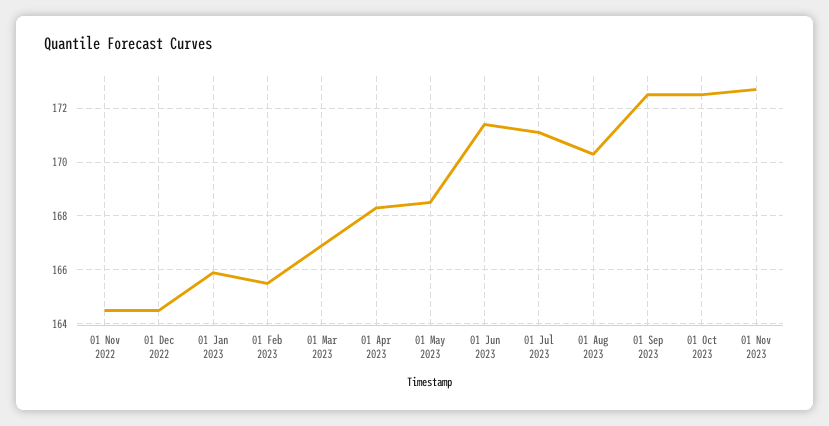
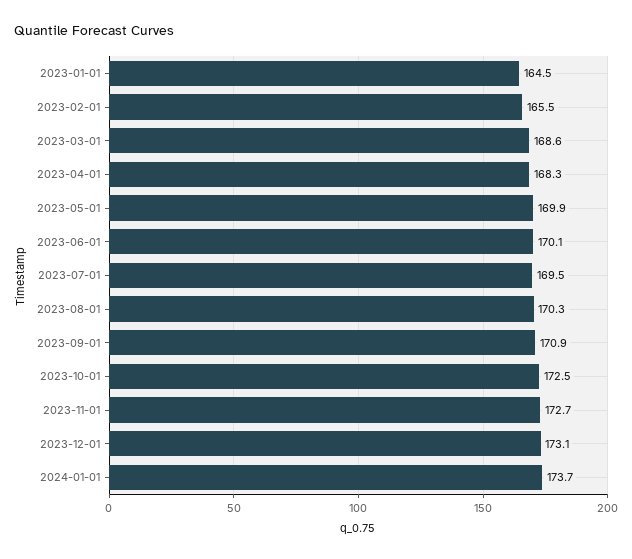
01 Nov 2022: 164.5 -> none
01 Dec 2022: 164.5 -> none
01 Jan 2023: 166 -> 164.5
01 Mar 2023: 167 -> 168.6
01 May 2023: 168.5 -> 169.9
01 Jun 2023: 171.5 -> 170.1
01 Jul 2023: 171 -> 169.5
01 Sep 2023: 172.5 -> 170.9
2023-12-01: none -> 173.1
2024-01-01: none -> 173.7

